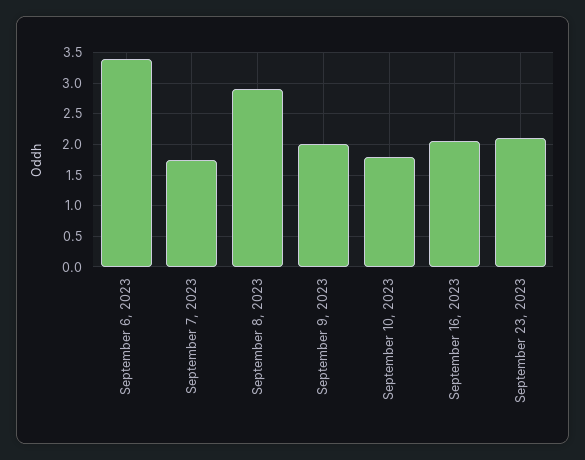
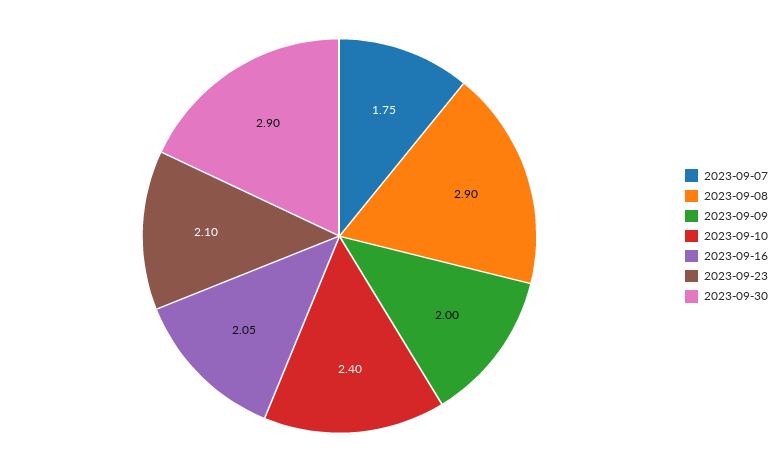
September 6, 2023: 3.4 -> none
September 10, 2023: 1.8 -> 2.4
2023-09-30: none -> 2.9

